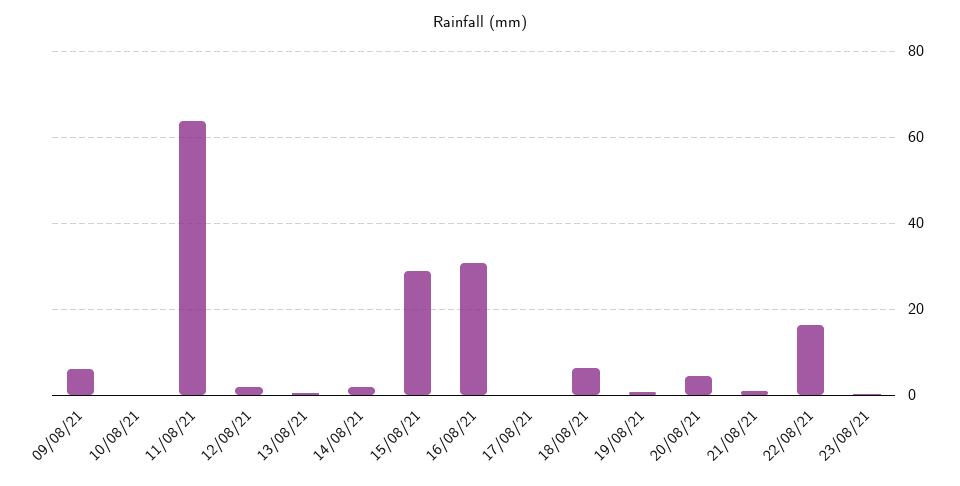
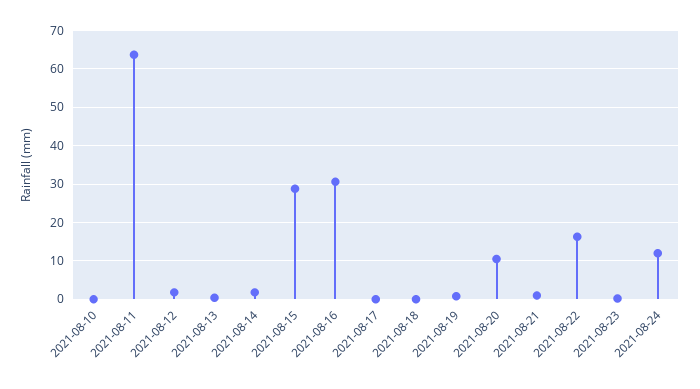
09/08/21: 6 -> none
18/08/21: 6 -> 0
20/08/21: 4 -> 10
2021-08-24: none -> 12

